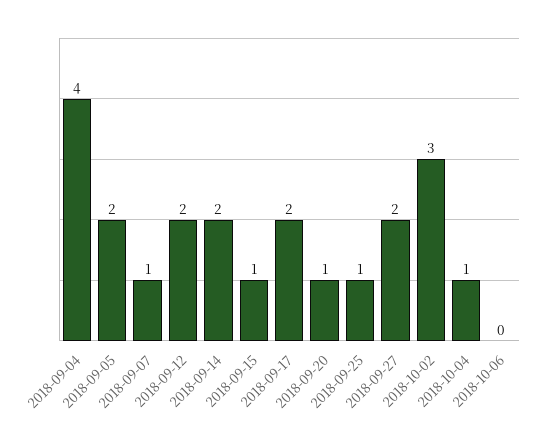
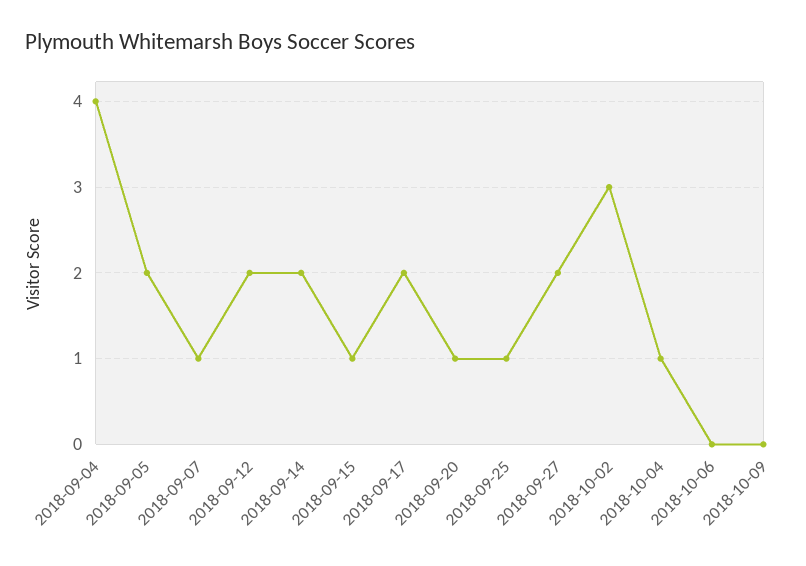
2018-10-09: none -> 0

